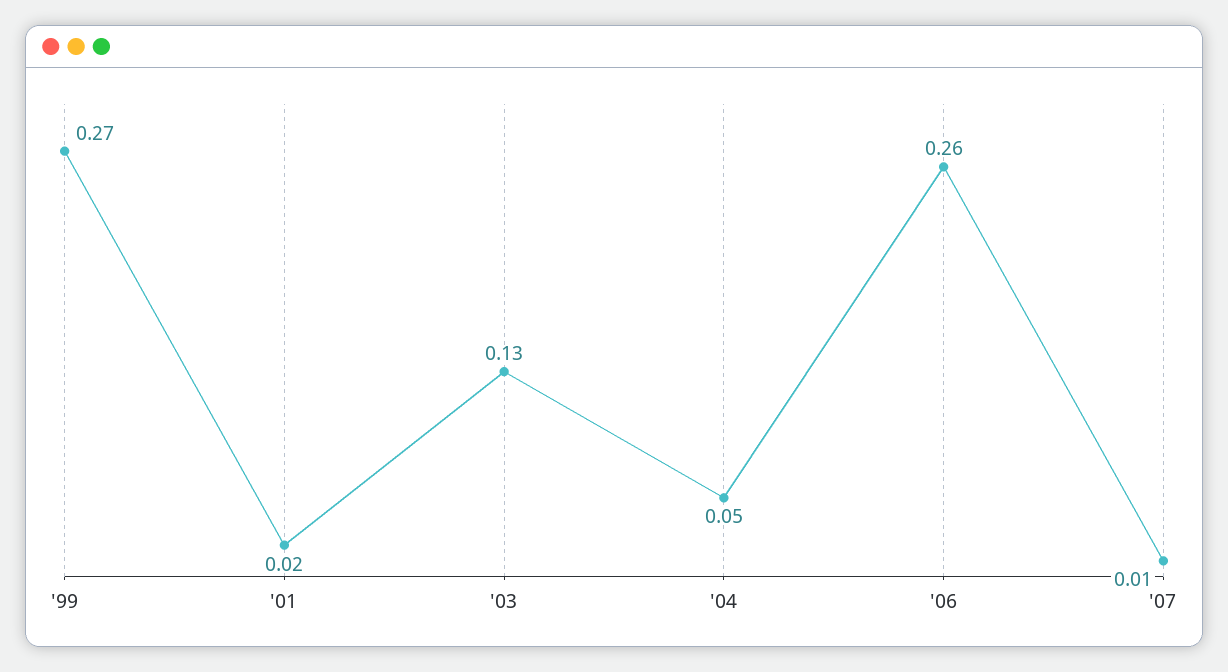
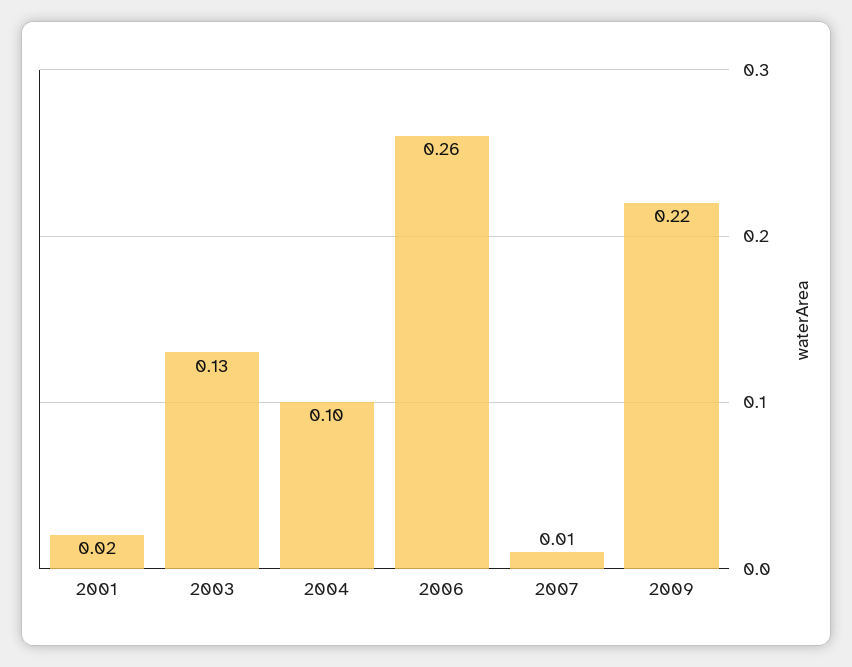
'99: 0.27 -> none
'04: 0.05 -> 0.1
2009: none -> 0.22

